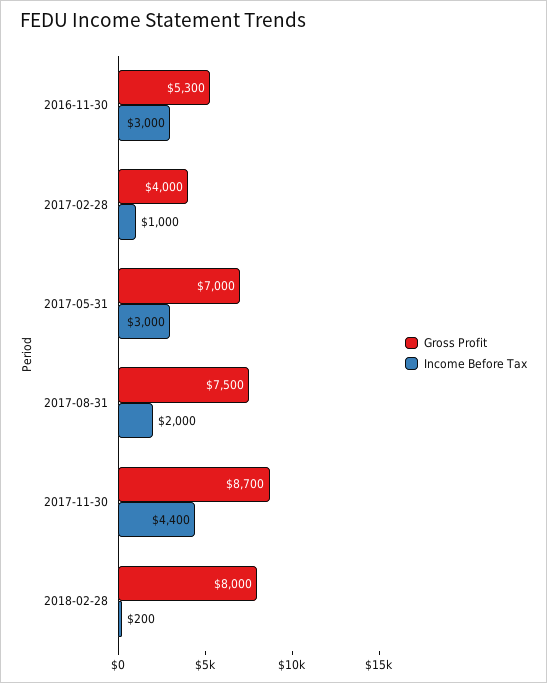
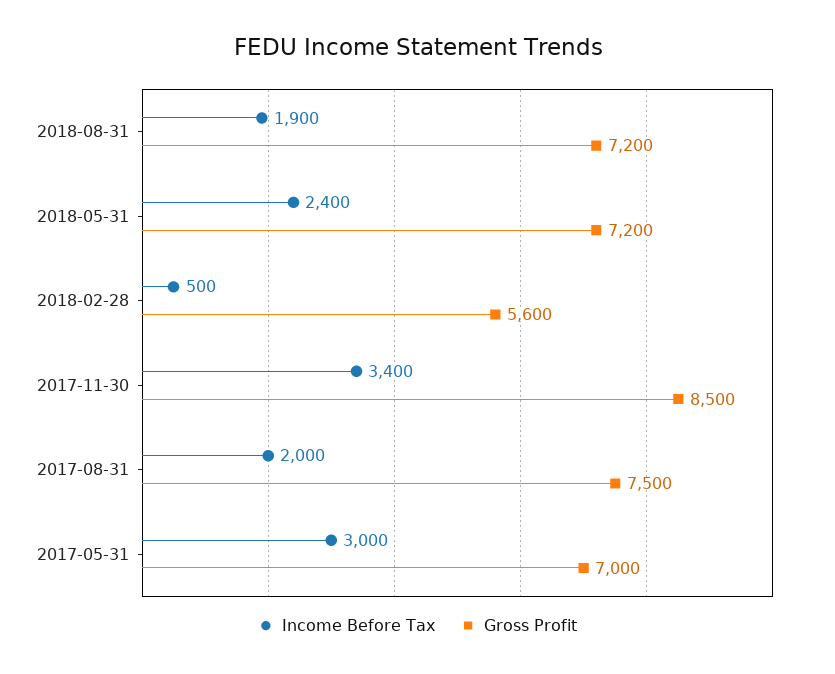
Gross Profit, 2016-11-30: 5300 -> none
Income Before Tax, 2016-11-30: 3000 -> none
Gross Profit, 2017-02-28: 4000 -> none
Income Before Tax, 2017-02-28: 1000 -> none
Gross Profit, 2017-11-30: 8700 -> 8500
Income Before Tax, 2017-11-30: 4400 -> 3400
Gross Profit, 2018-02-28: 8000 -> 5600
Income Before Tax, 2018-02-28: 200 -> 500
Income Before Tax, 2018-08-31: none -> 1900
Gross Profit, 2018-08-31: none -> 7200
Income Before Tax, 2018-05-31: none -> 2400
Gross Profit, 2018-05-31: none -> 7200

